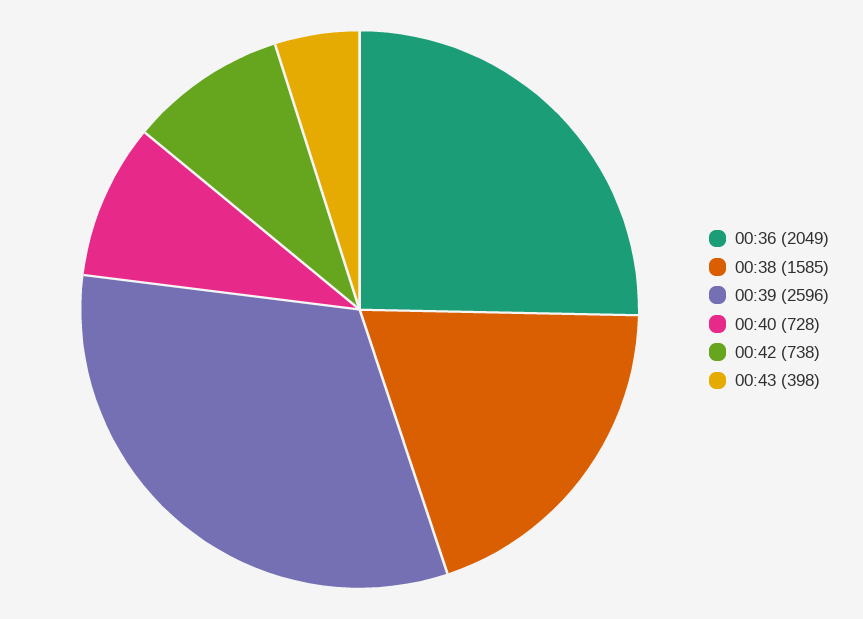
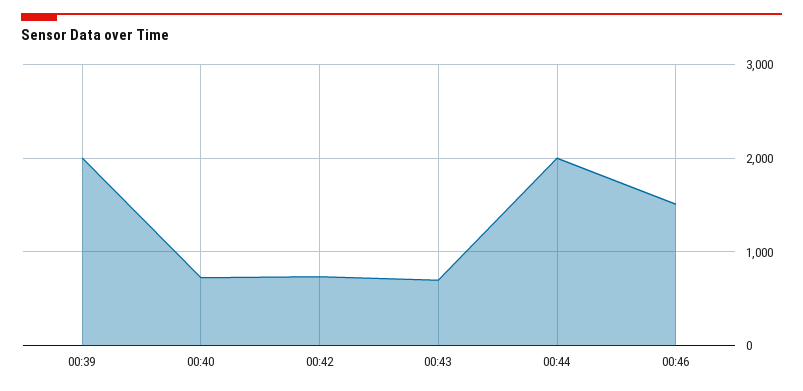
00:36: 2049 -> none
00:38: 1585 -> none
00:39: 2596 -> 2000
00:43: 398 -> 700
00:44: none -> 2000
00:46: none -> 1500

